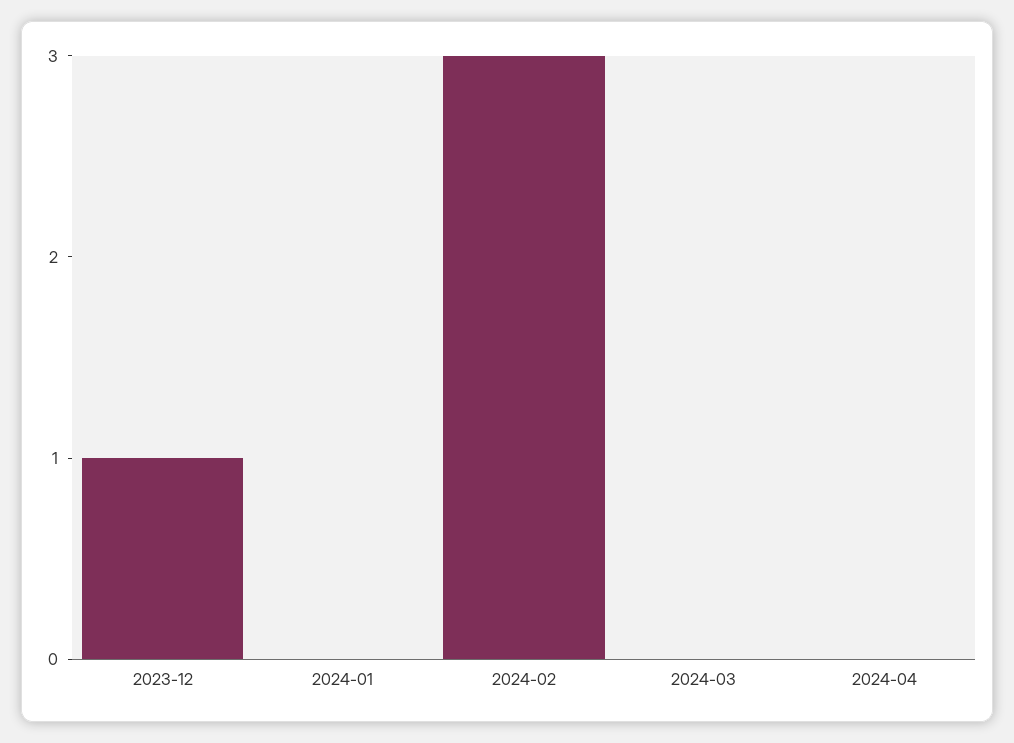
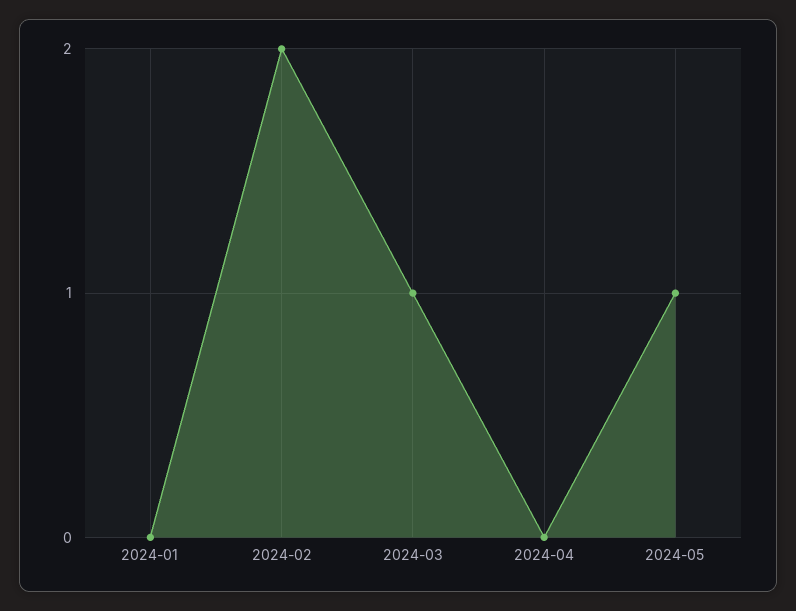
2023-12: 1 -> none
2024-02: 3 -> 2
2024-03: 0 -> 1
2024-05: none -> 1

